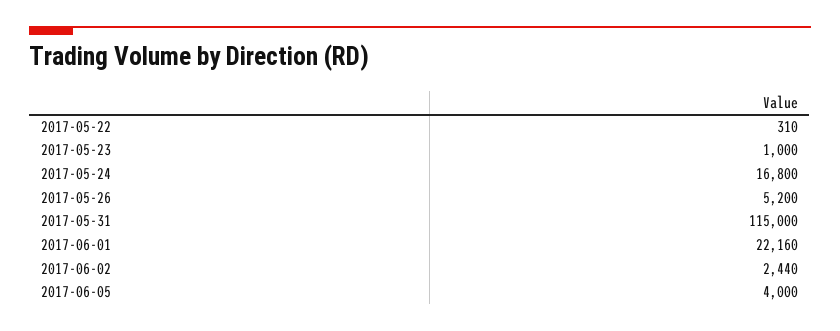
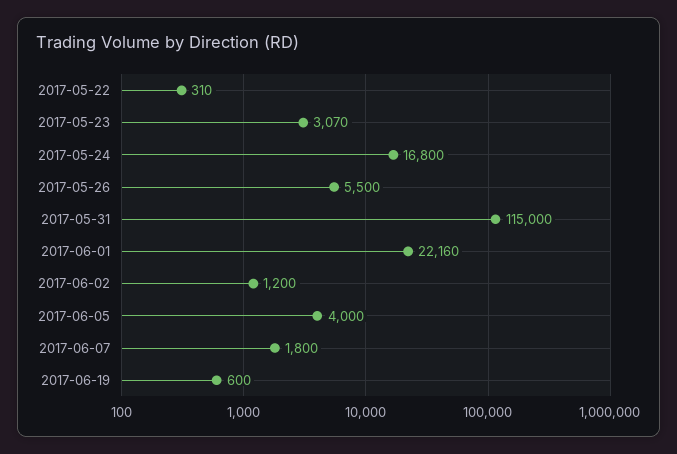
2017-05-23: 1000 -> 3070
2017-05-26: 5200 -> 5500
2017-06-02: 2440 -> 1200
2017-06-07: none -> 1800
2017-06-19: none -> 600

